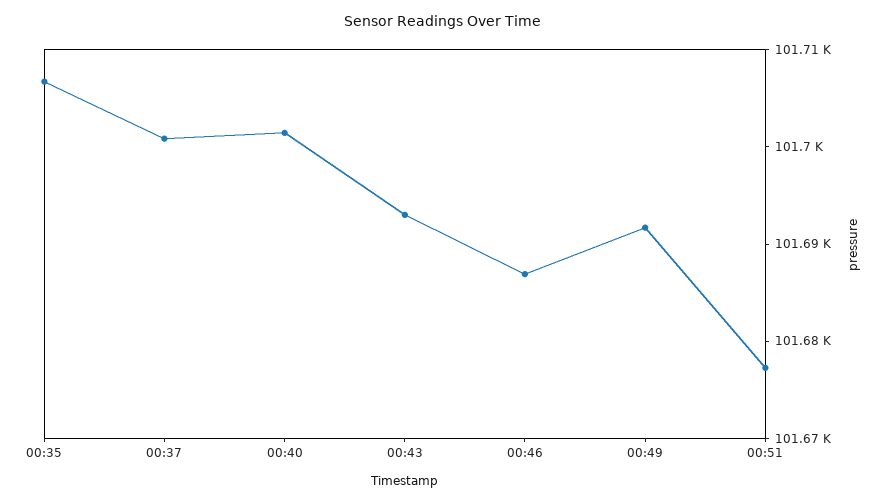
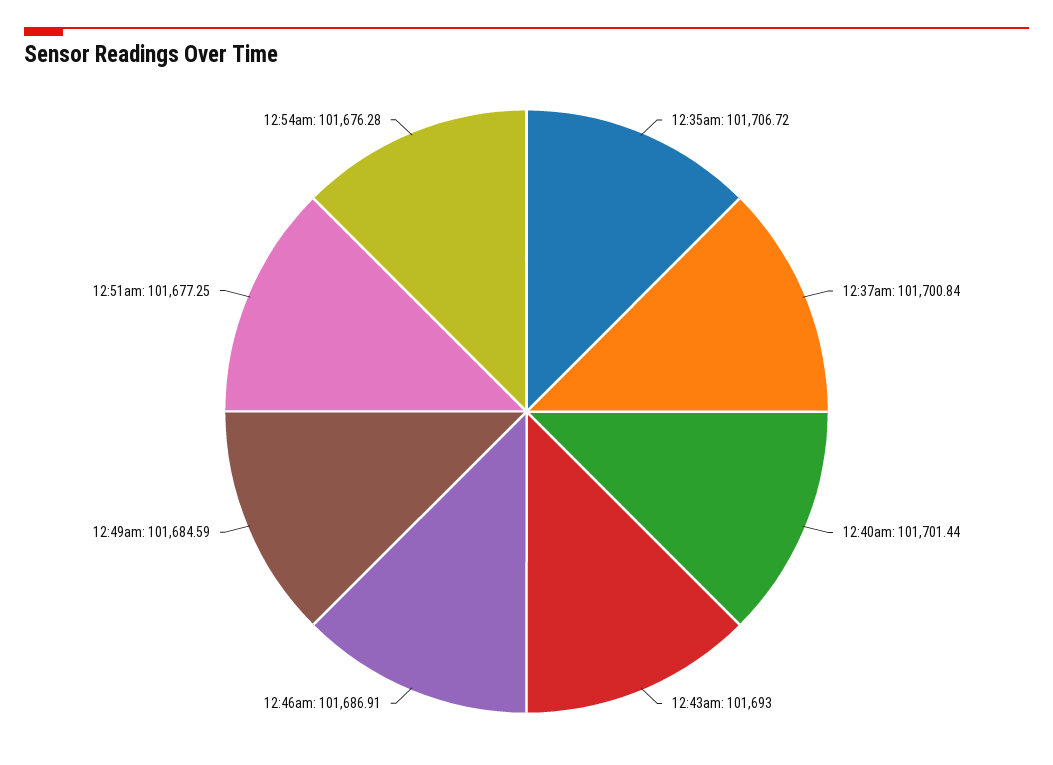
00:49: 101692 -> 101684.59
12:54am: none -> 101676.28

